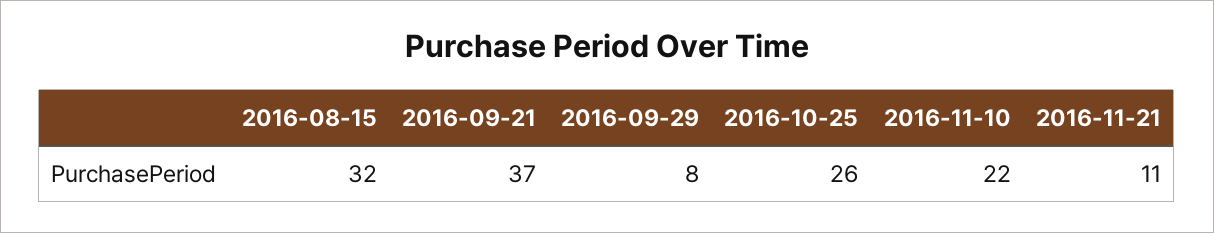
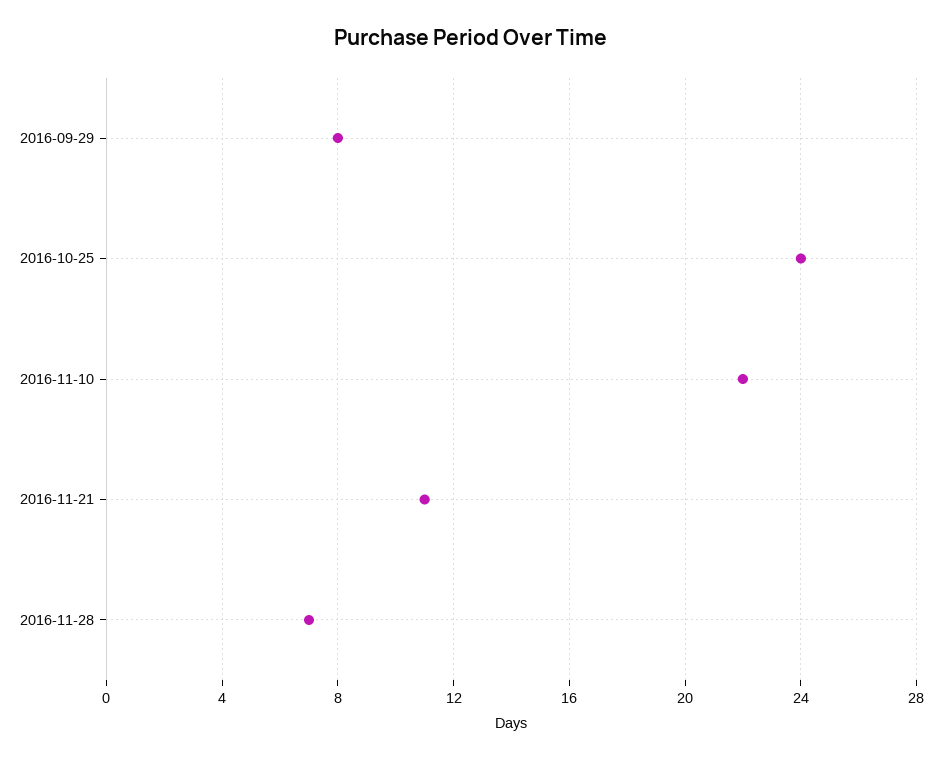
2016-08-15: 32 -> none
2016-09-21: 37 -> none
2016-10-25: 26 -> 24
2016-11-28: none -> 7

